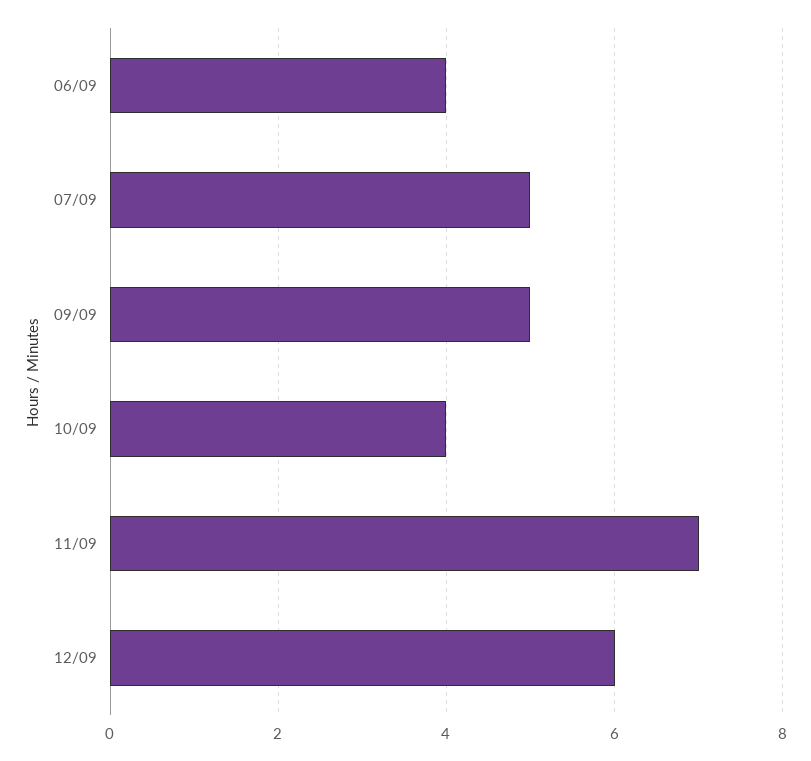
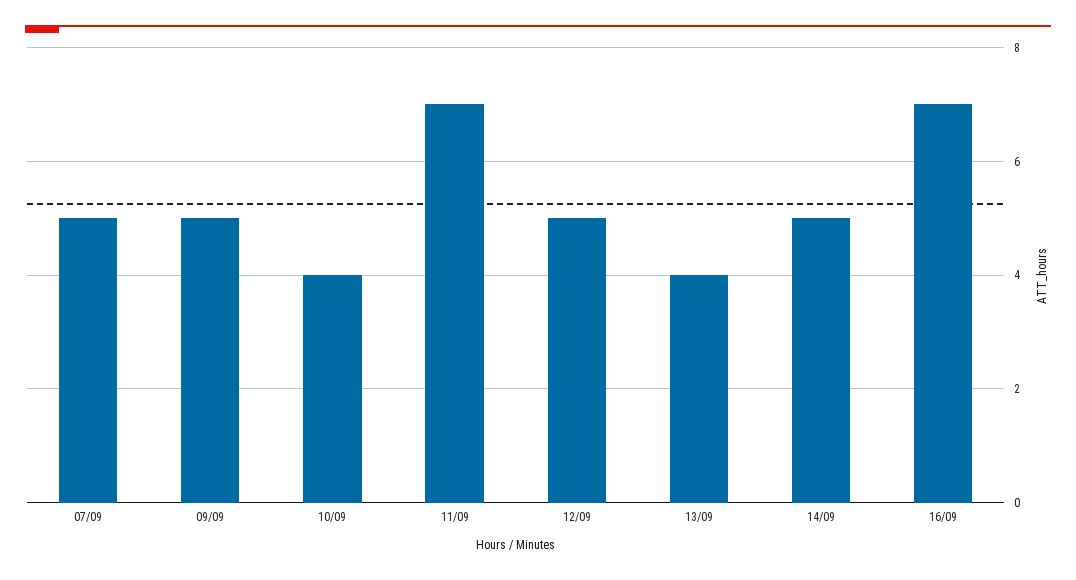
06/09: 4 -> none
12/09: 6 -> 5
13/09: none -> 4
14/09: none -> 5
16/09: none -> 7

